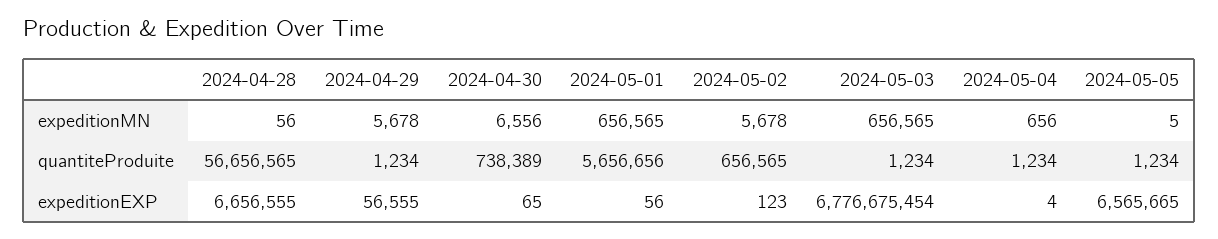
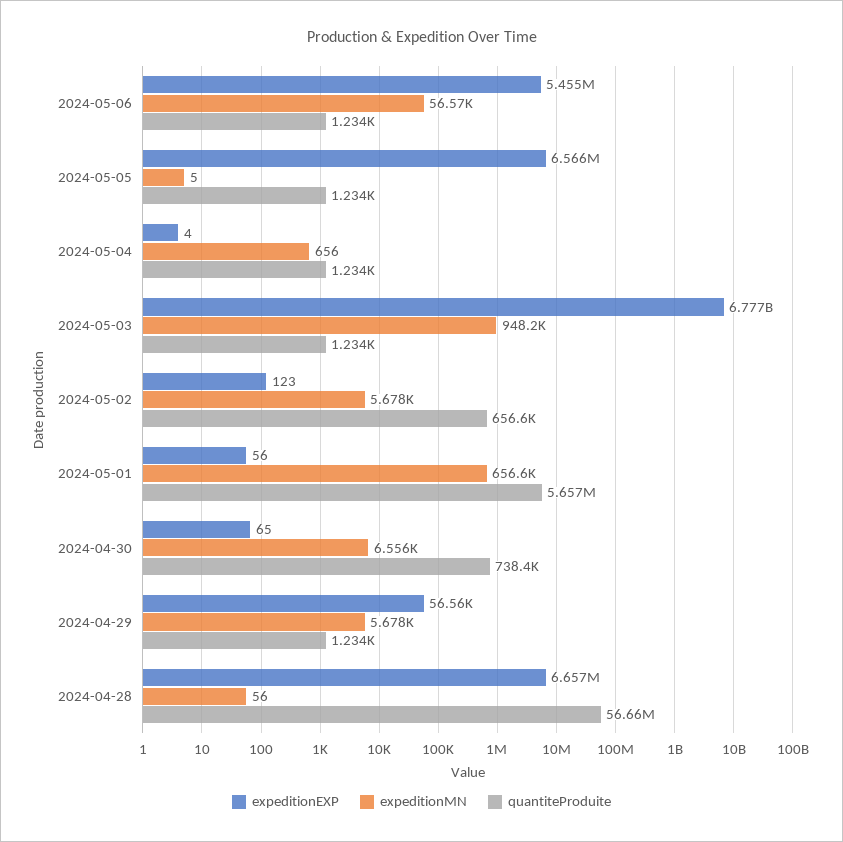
expeditionMN, 2024-05-03: 656565 -> 948200
expeditionEXP, 2024-05-06: none -> 5455000
expeditionMN, 2024-05-06: none -> 56570
quantiteProduite, 2024-05-06: none -> 1234

